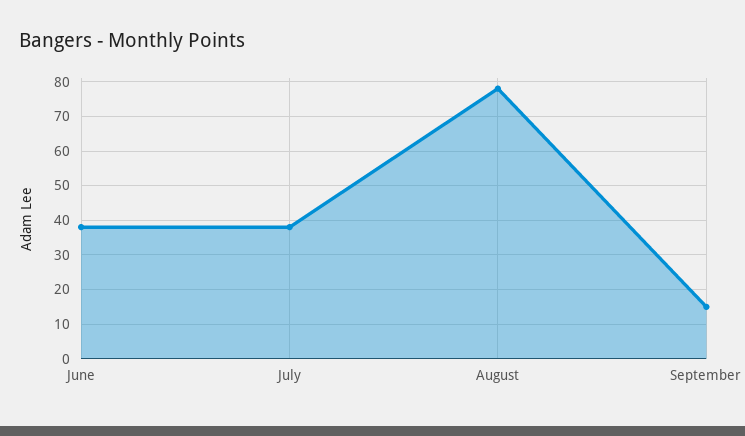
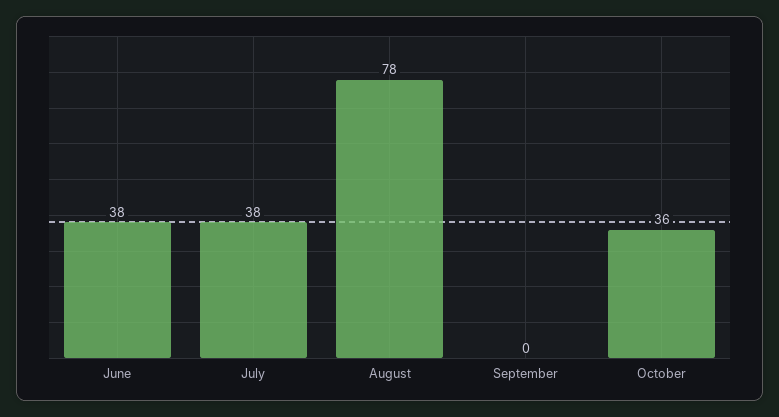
September: 15 -> 0
October: none -> 36

